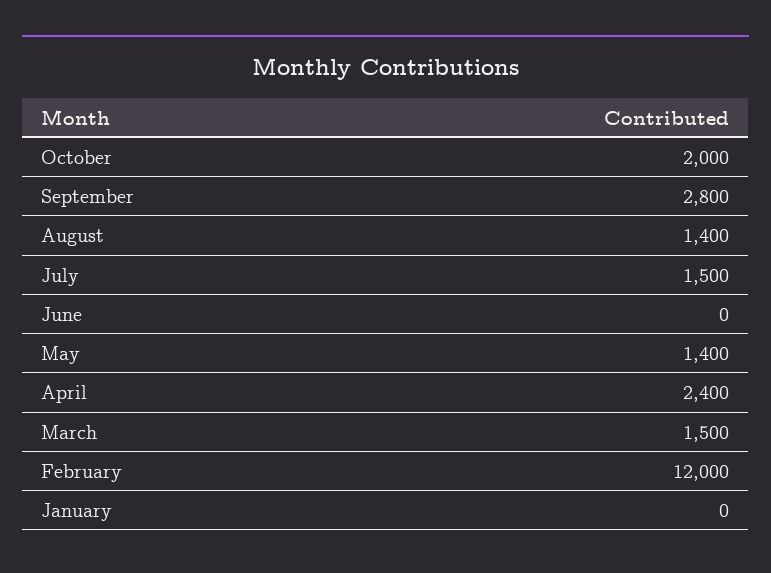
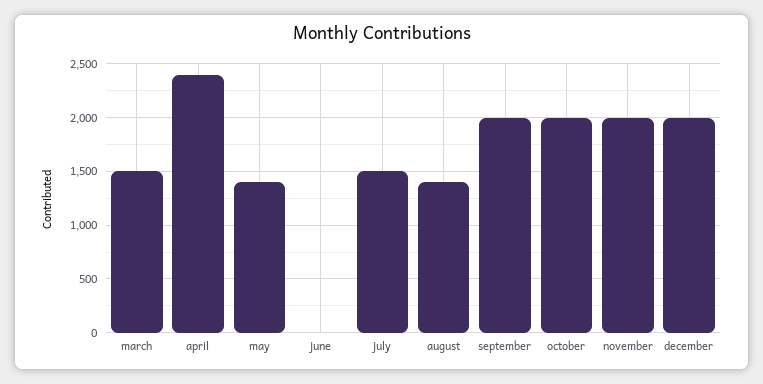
September: 2800 -> 2000
February: 12000 -> none
January: 0 -> none
november: none -> 2000
december: none -> 2000

